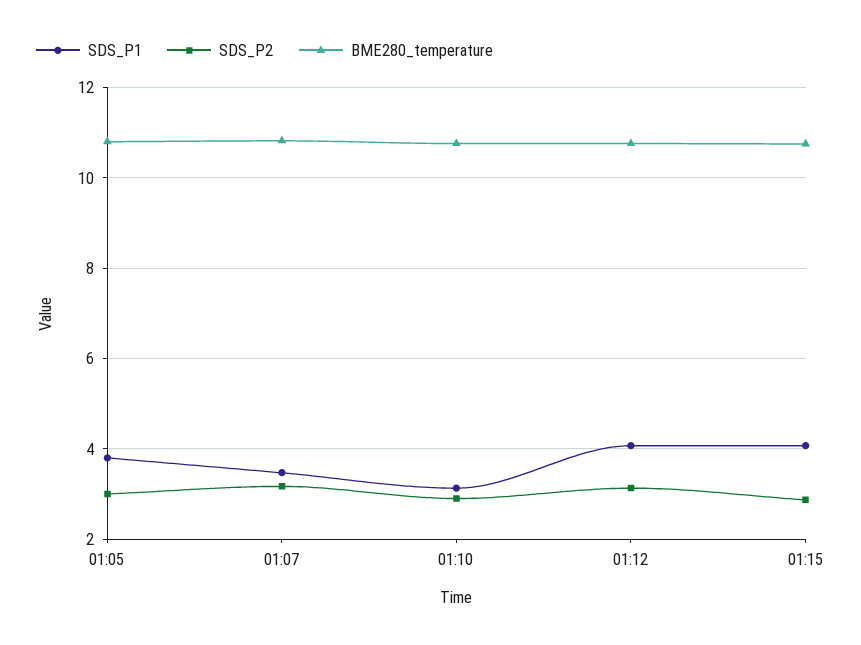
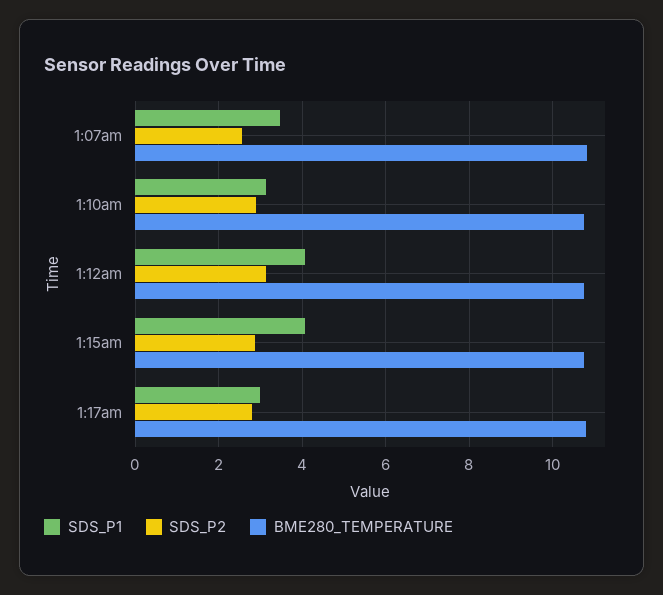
SDS_P1, 01:05: 3.8 -> none
SDS_P2, 01:05: 3 -> none
BME280_temperature, 01:05: 10.8 -> none
SDS_P2, 01:07: 3.2 -> 2.6
SDS_P1, 1:17am: none -> 3
SDS_P2, 1:17am: none -> 2.8
BME280_temperature, 1:17am: none -> 10.8

